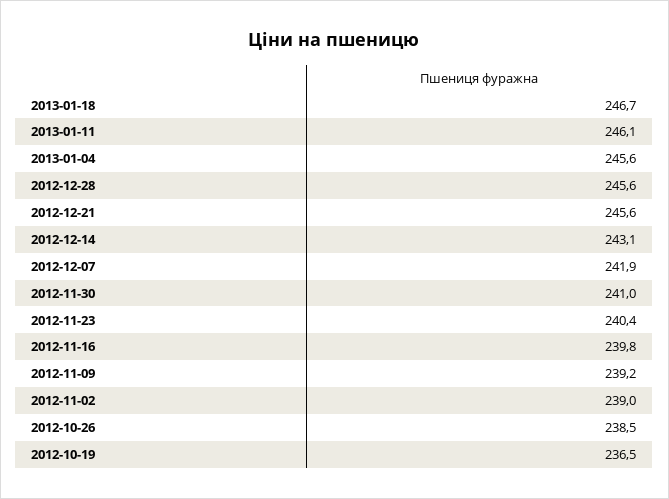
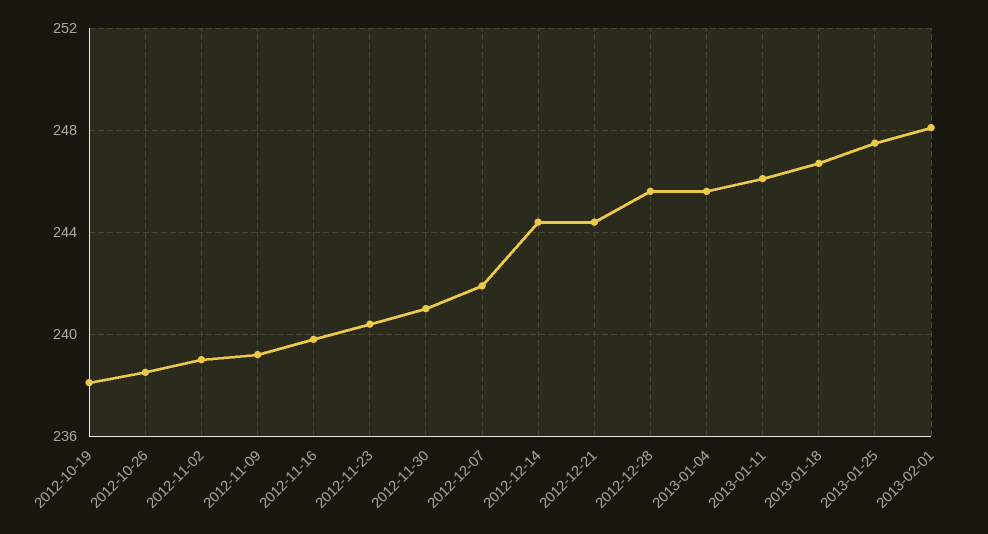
2012-12-21: 245.6 -> 244.5
2012-12-14: 243.1 -> 244.5
2012-10-19: 236.5 -> 238
2013-01-25: none -> 247.5
2013-02-01: none -> 248

